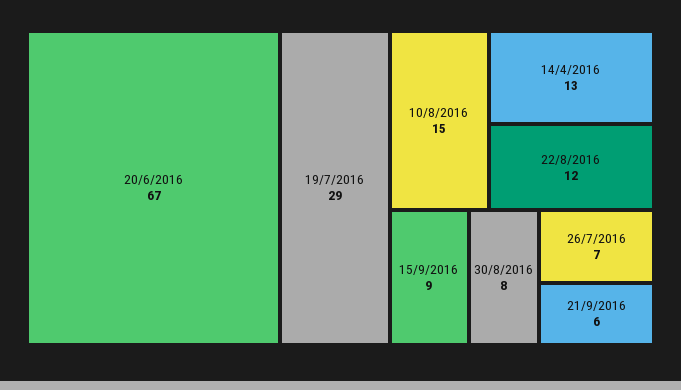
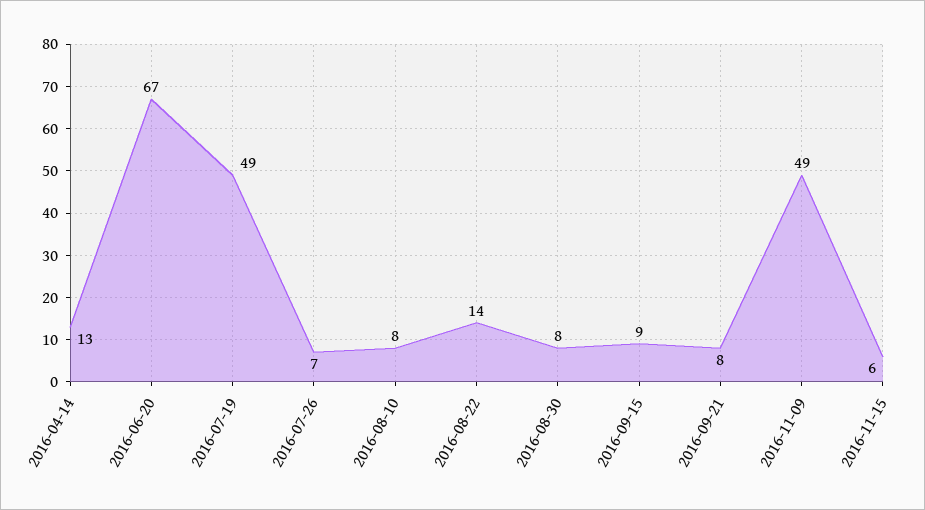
19/7/2016: 29 -> 49
10/8/2016: 15 -> 8
22/8/2016: 12 -> 14
21/9/2016: 6 -> 8
2016-11-09: none -> 49
2016-11-15: none -> 6

